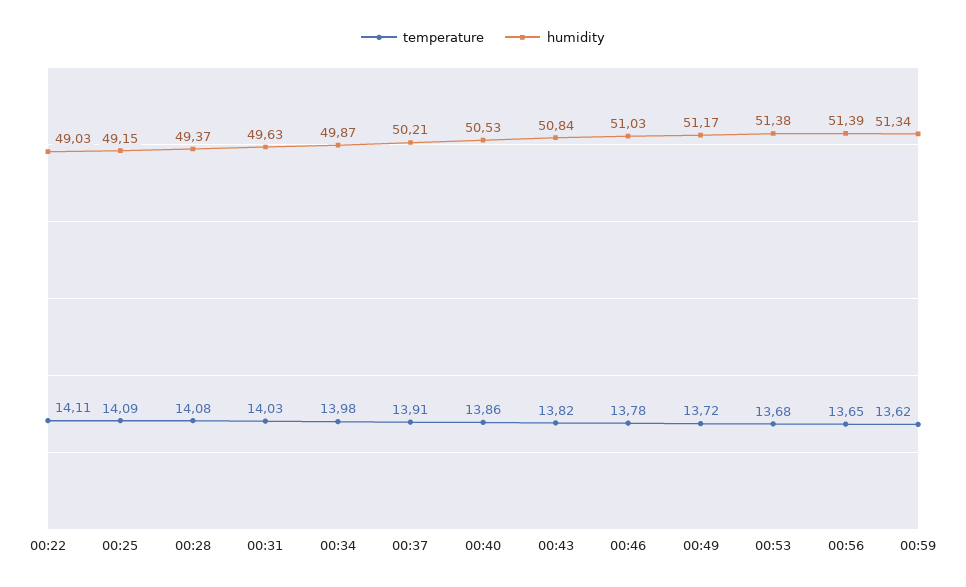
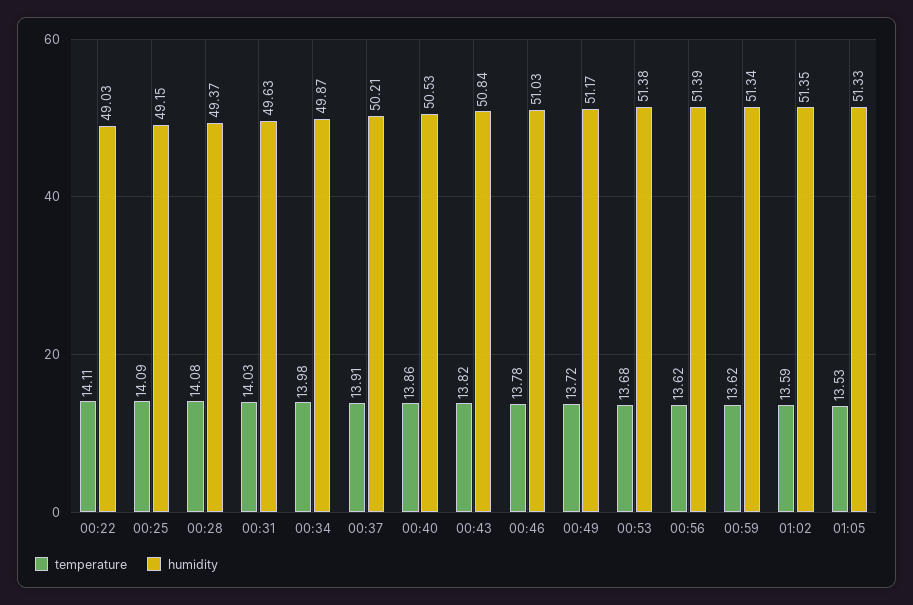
temperature, 00:56: 13.65 -> 13.62
temperature, 01:02: none -> 13.59
humidity, 01:02: none -> 51.35
temperature, 01:05: none -> 13.53
humidity, 01:05: none -> 51.33

